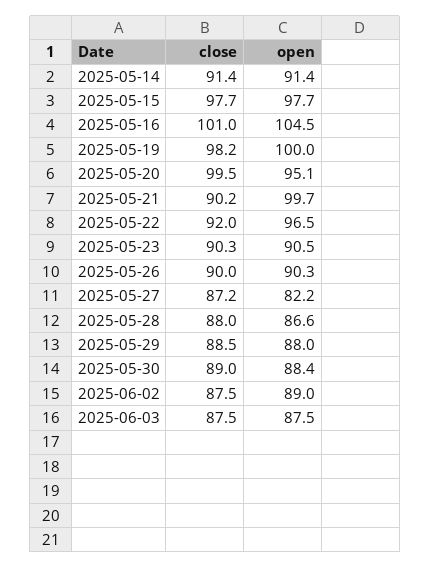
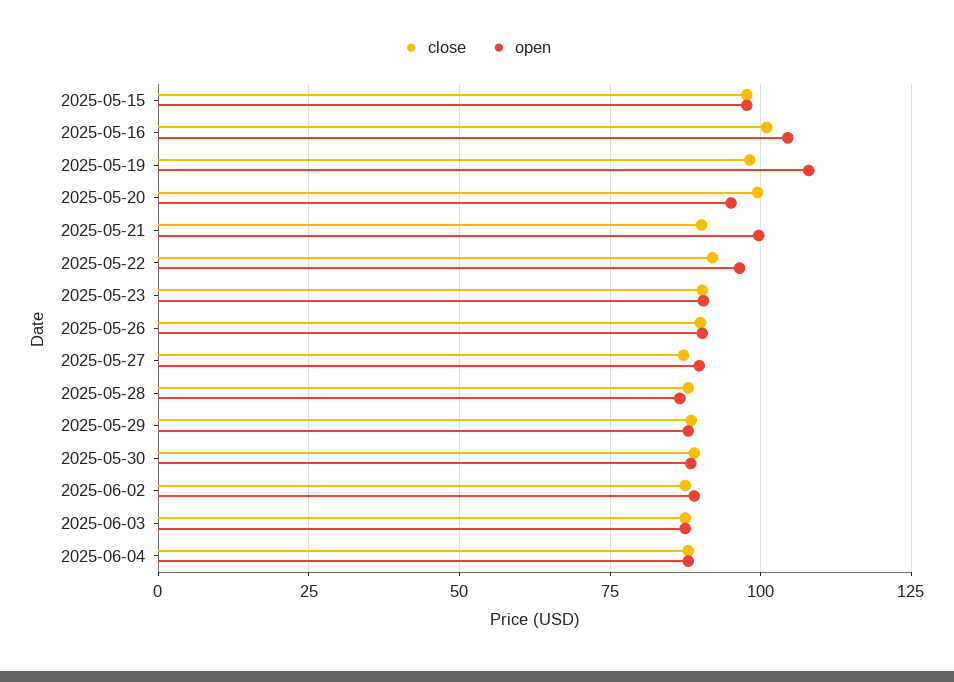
close, 2025-05-14: 91.4 -> none
open, 2025-05-14: 91.4 -> none
open, 2025-05-19: 100 -> 107.5
open, 2025-05-27: 82.2 -> 90
close, 2025-06-04: none -> 87.5
open, 2025-06-04: none -> 87.5

